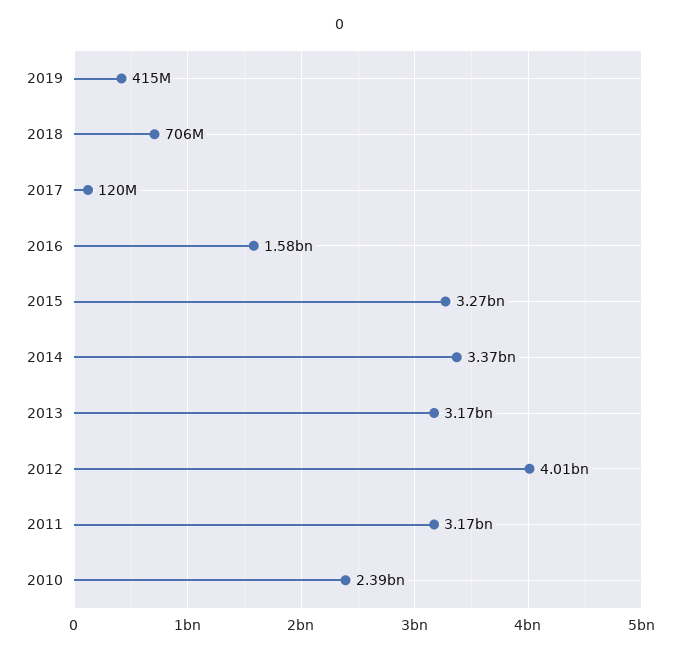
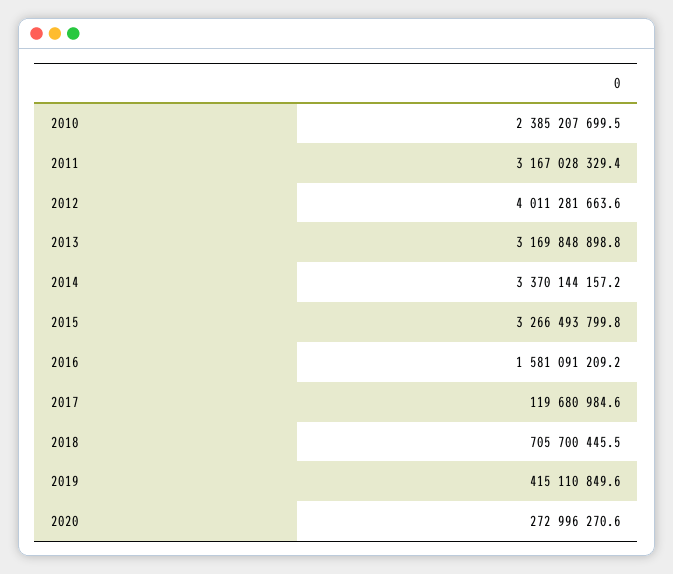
2020: none -> 272996270.6

